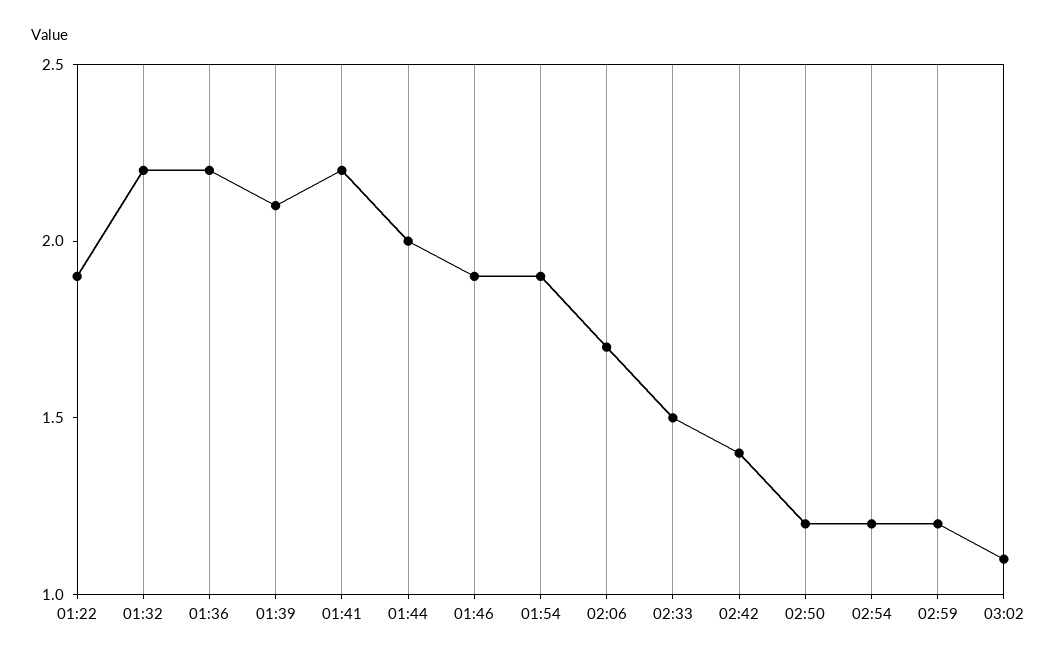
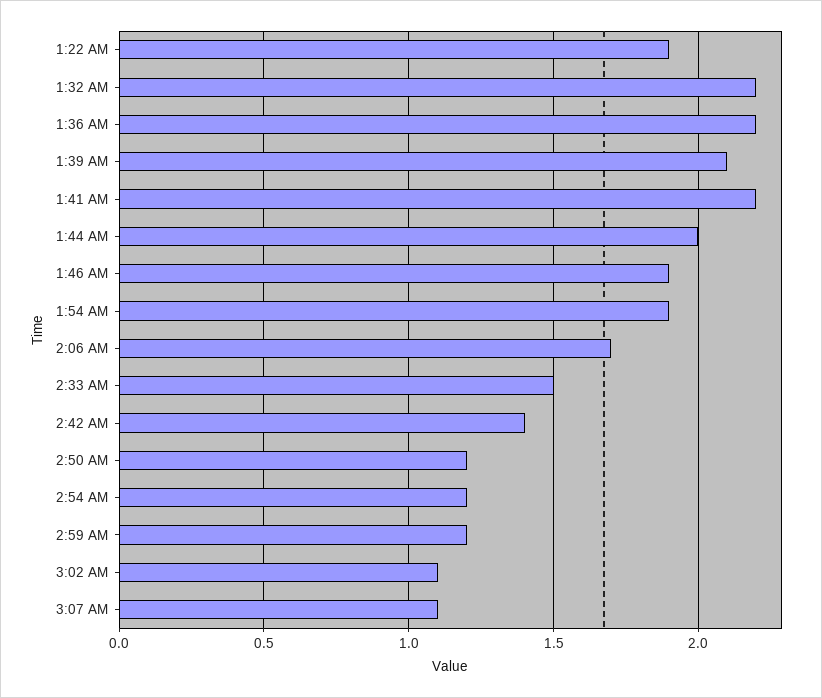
3:07 AM: none -> 1.1

